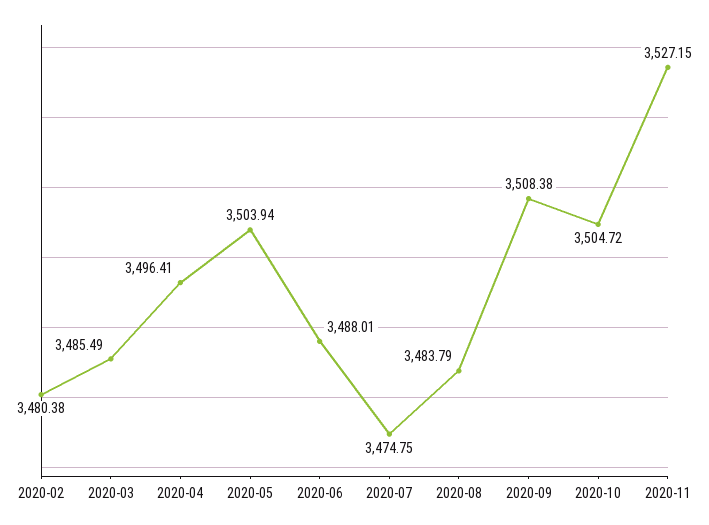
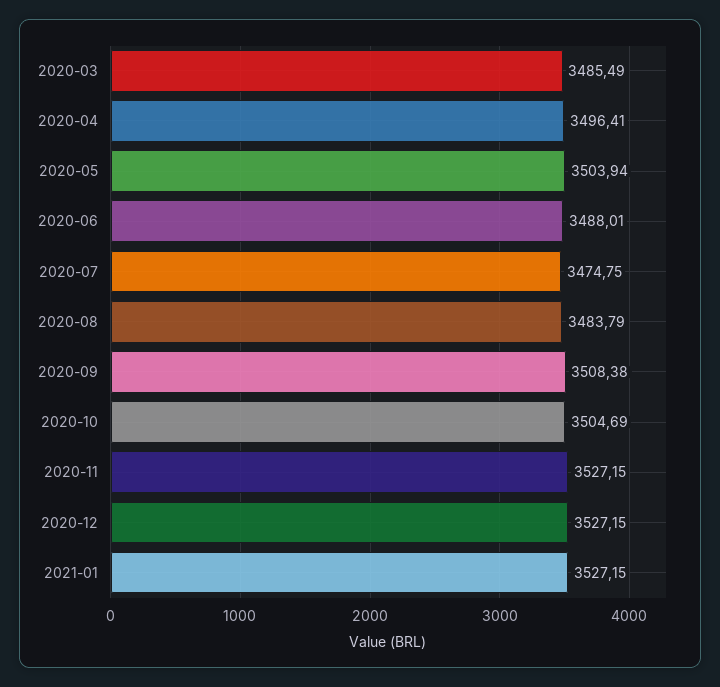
2020-02: 3480.38 -> none
2020-10: 3504.72 -> 3504.69
2020-12: none -> 3527.15
2021-01: none -> 3527.15

